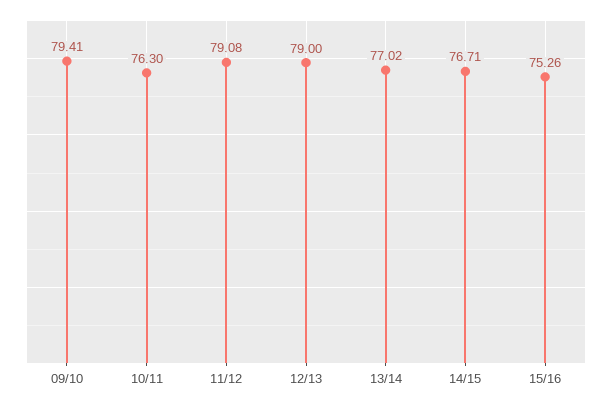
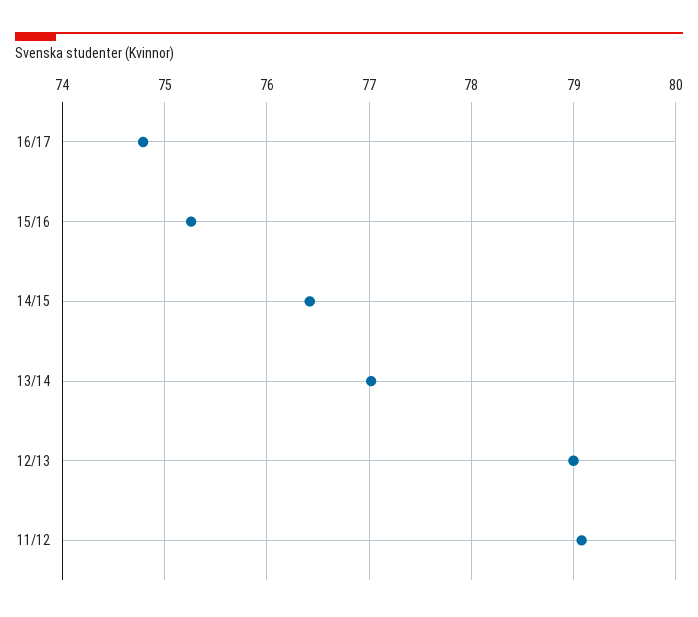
09/10: 79.41 -> none
10/11: 76.3 -> none
14/15: 76.71 -> 76.4
16/17: none -> 74.8

